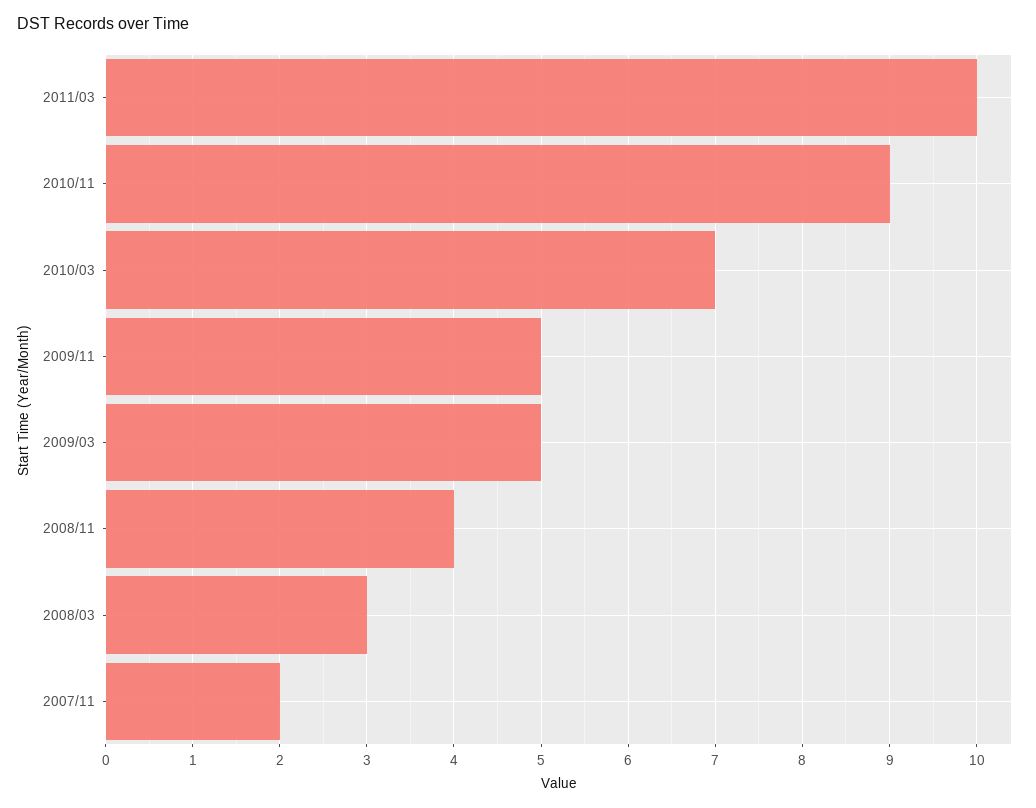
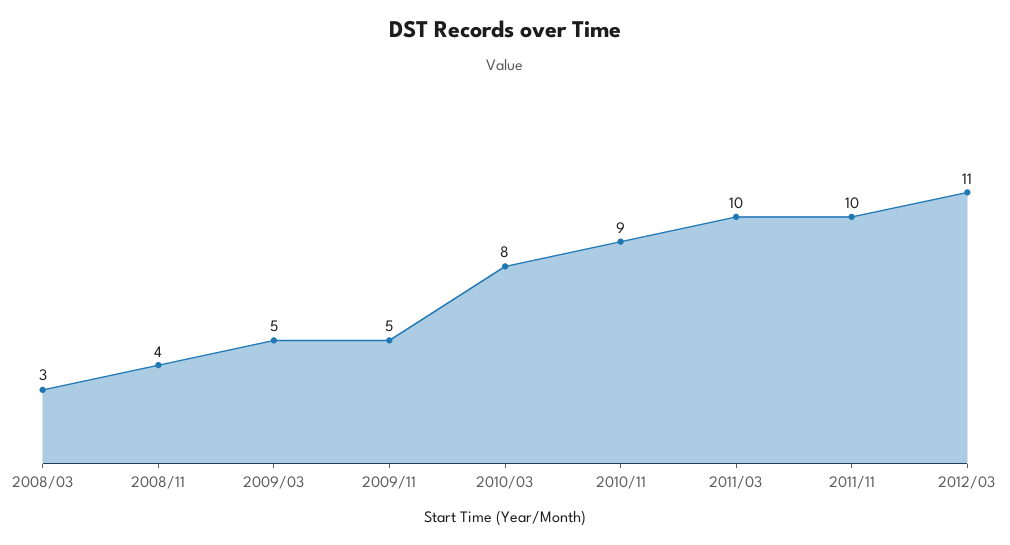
2010/03: 7 -> 8
2007/11: 2 -> none
2011/11: none -> 10
2012/03: none -> 11

